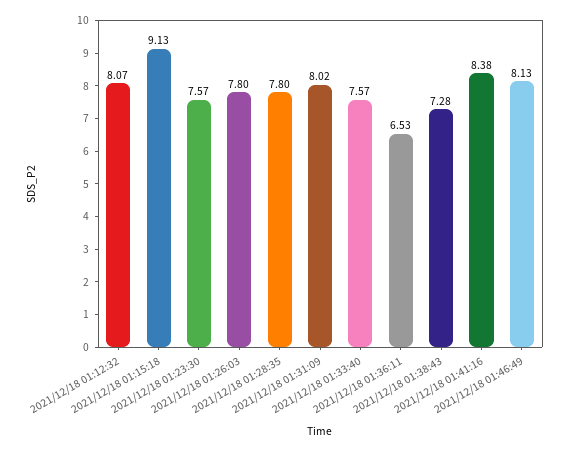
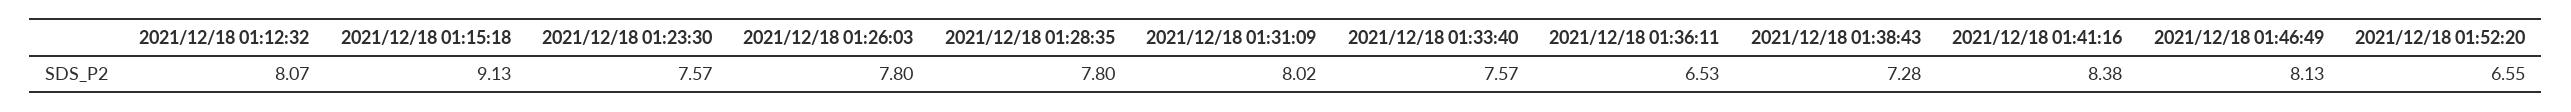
2021/12/18 01:52:20: none -> 6.55

